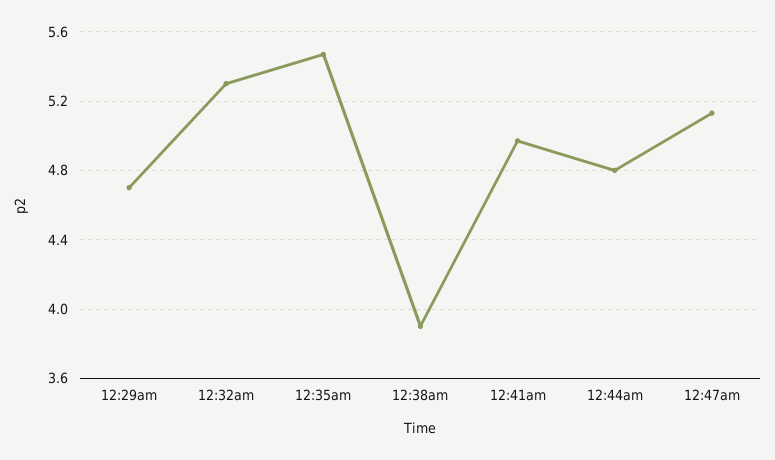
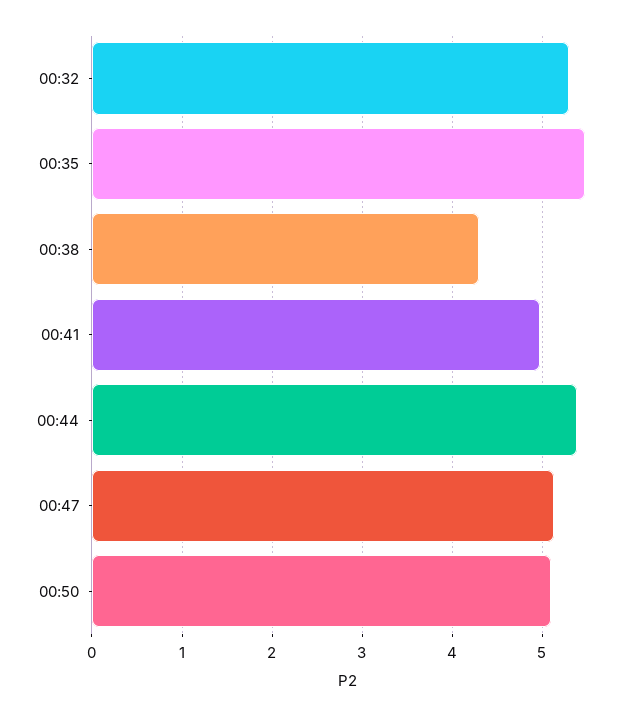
12:29am: 4.7 -> none
12:38am: 3.9 -> 4.3
12:44am: 4.8 -> 5.4
00:50: none -> 5.1

